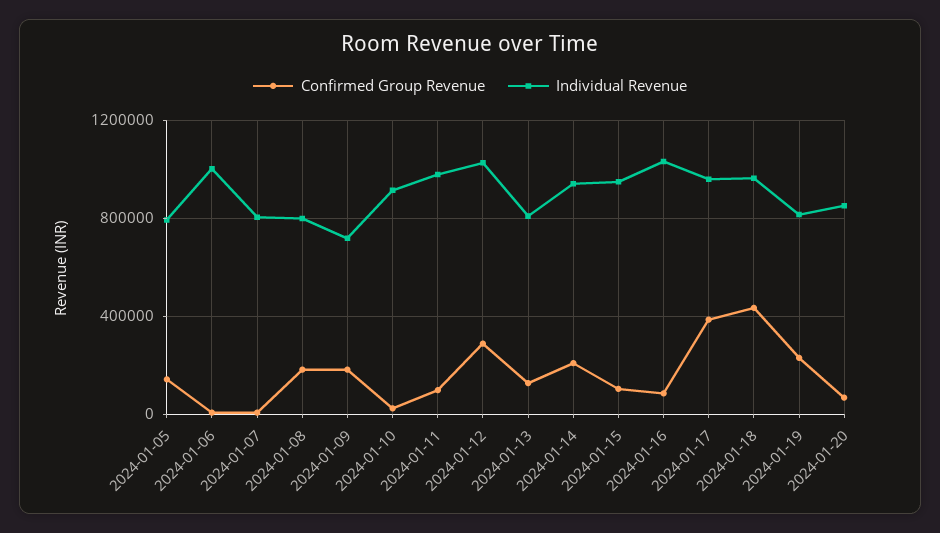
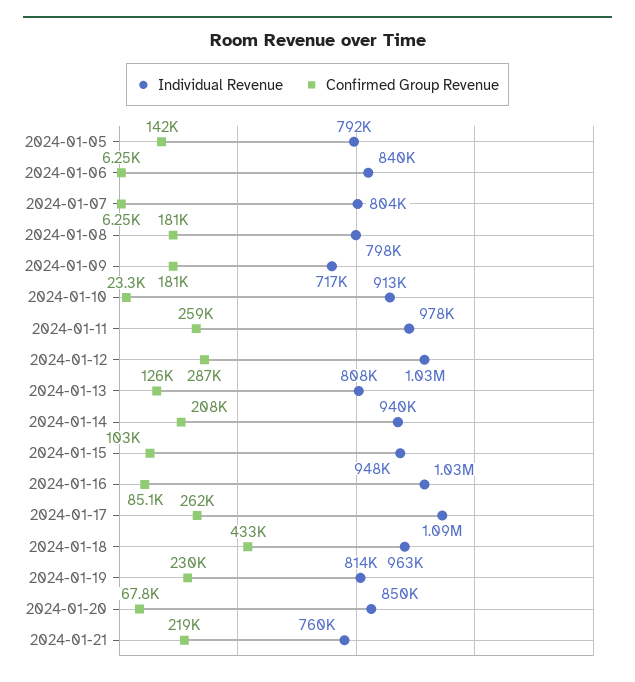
Individual Revenue, 2024-01-06: 1000000 -> 840000
Confirmed Group Revenue, 2024-01-11: 100000 -> 259000
Confirmed Group Revenue, 2024-01-17: 400000 -> 262000
Individual Revenue, 2024-01-17: 950000 -> 1090000
Individual Revenue, 2024-01-21: none -> 760000
Confirmed Group Revenue, 2024-01-21: none -> 219000

